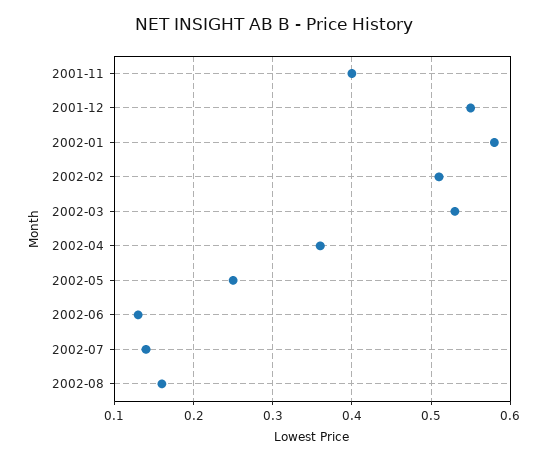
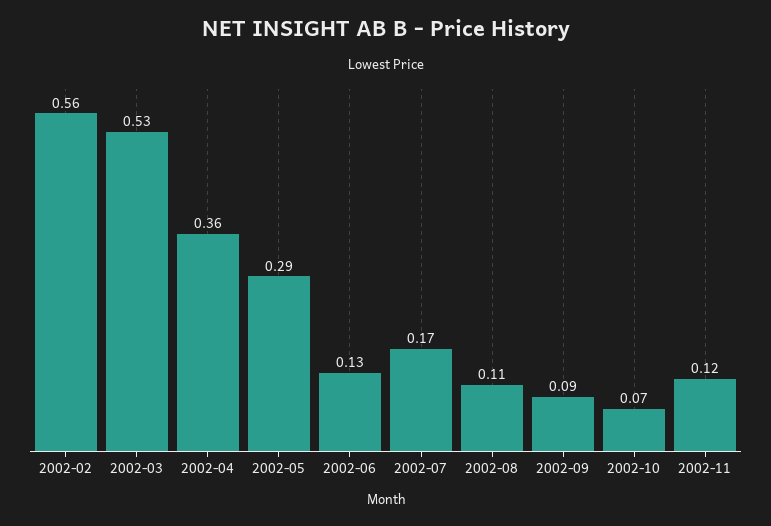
2001-11: 0.4 -> none
2001-12: 0.55 -> none
2002-01: 0.58 -> none
2002-02: 0.51 -> 0.56
2002-05: 0.25 -> 0.29
2002-07: 0.14 -> 0.17
2002-08: 0.16 -> 0.11
2002-09: none -> 0.09
2002-10: none -> 0.07
2002-11: none -> 0.12

